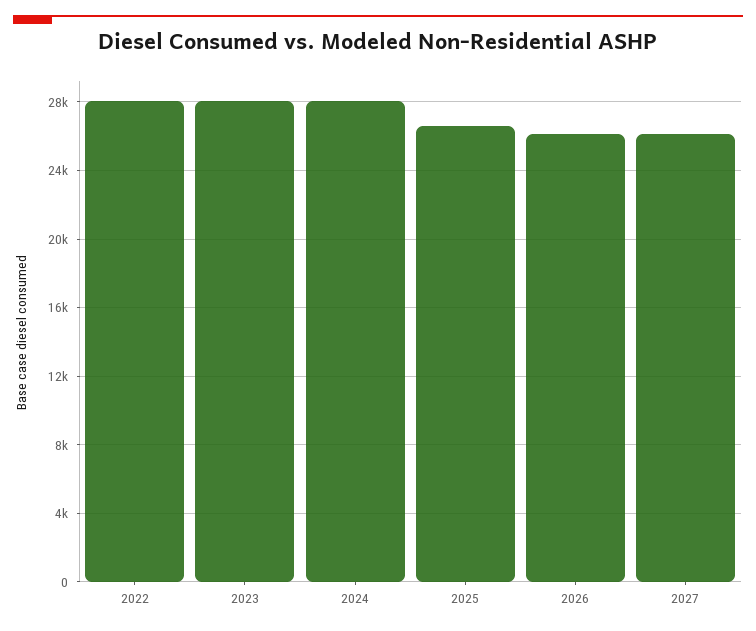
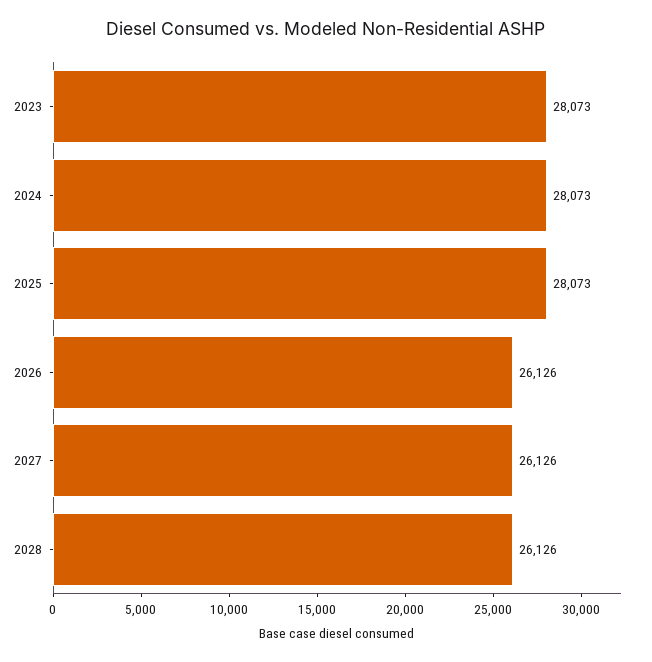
2022: 28000 -> none
2025: 26500 -> 28073
2028: none -> 26126

